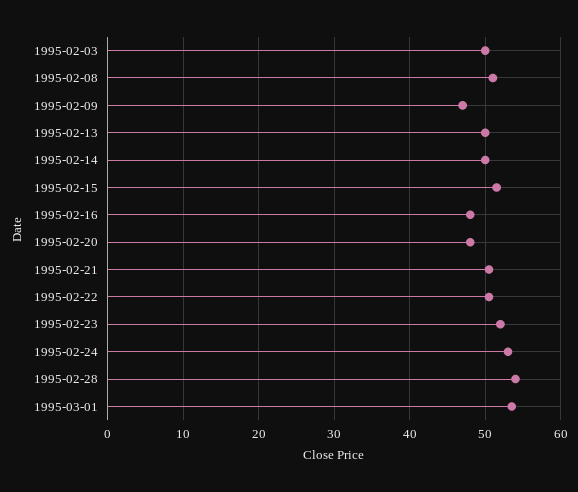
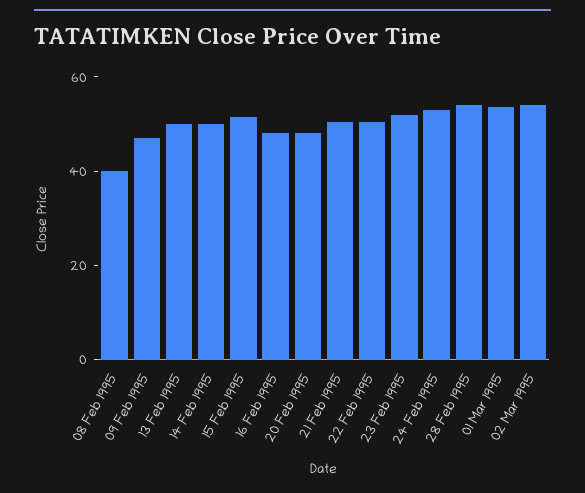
1995-02-03: 50 -> none
1995-02-08: 51 -> 40
02 Mar 1995: none -> 55

